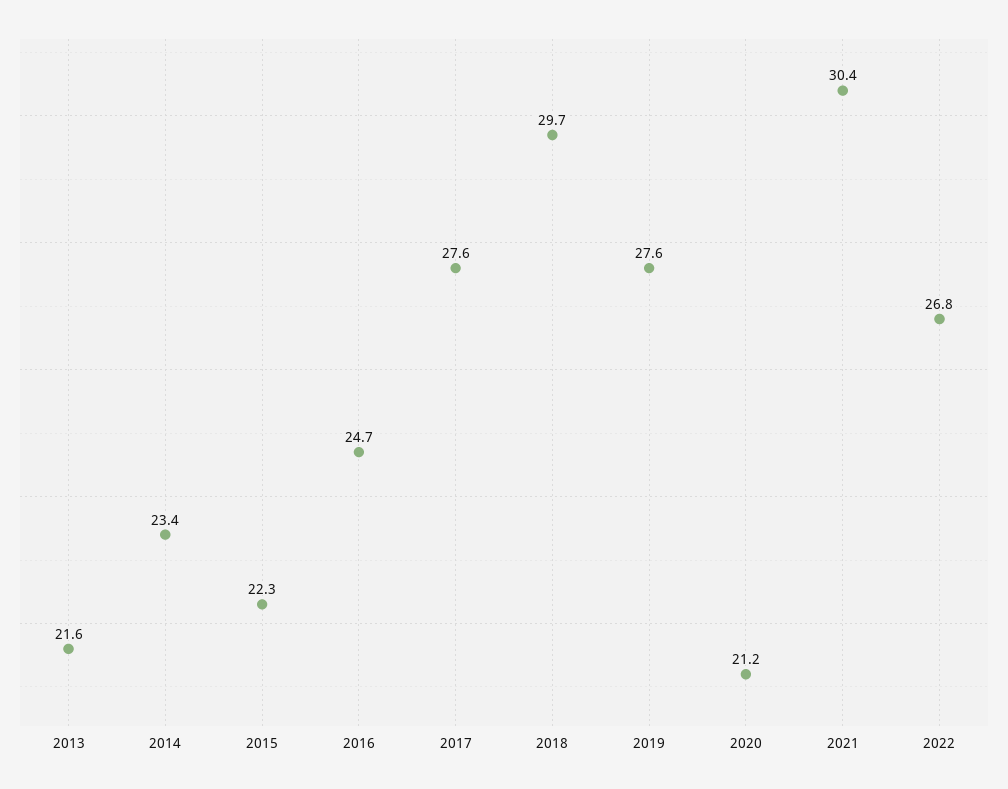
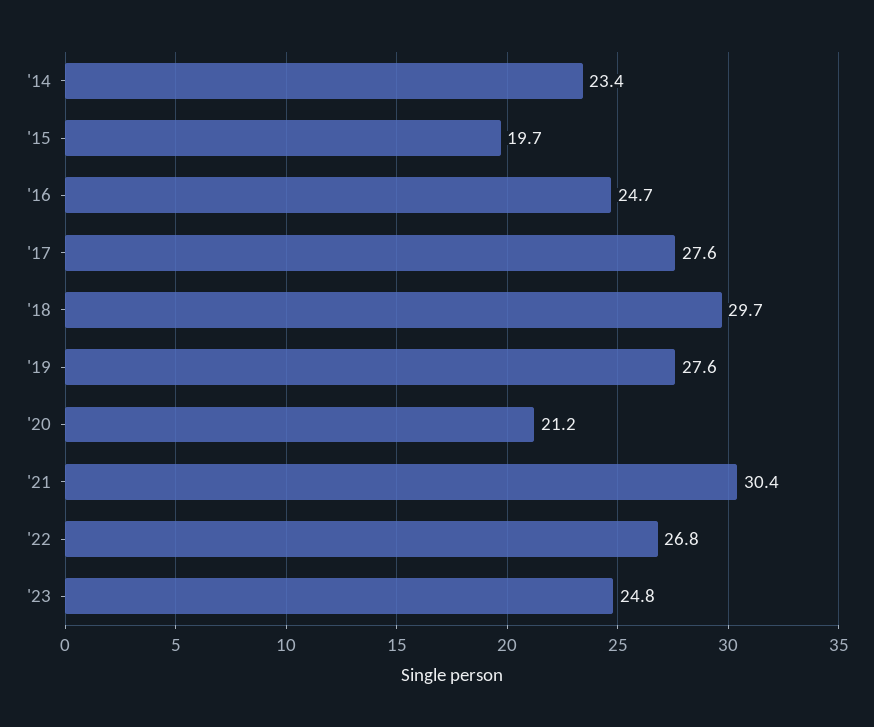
2013: 21.6 -> none
2015: 22.3 -> 19.7
'23: none -> 24.8

